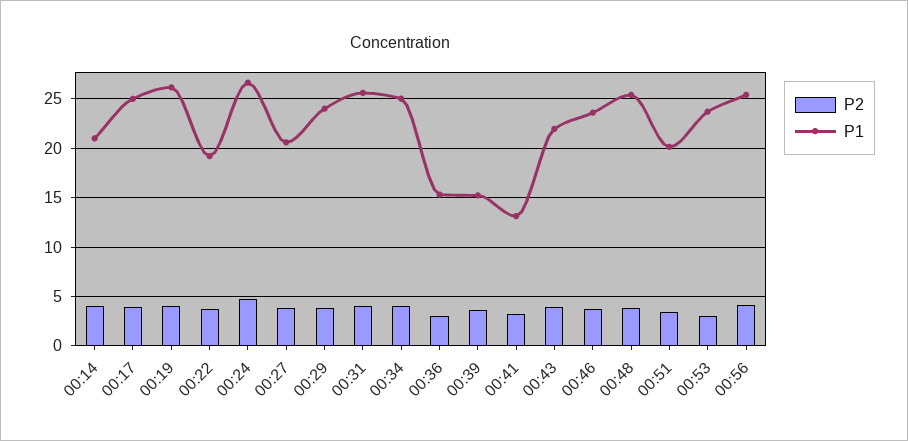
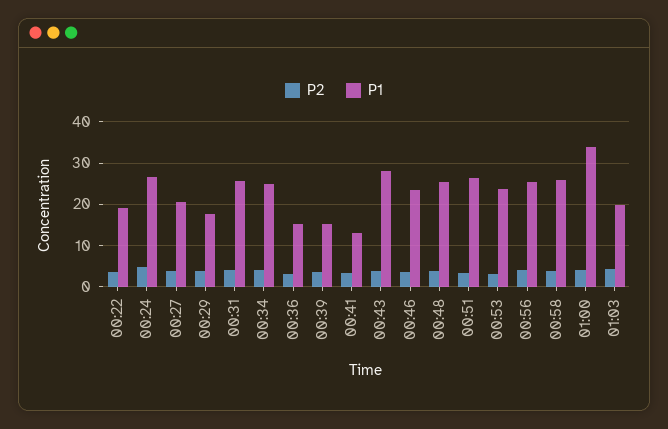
P2, 00:14: 4 -> none
P1, 00:14: 21 -> none
P2, 00:17: 4 -> none
P1, 00:17: 25 -> none
P2, 00:19: 4 -> none
P1, 00:19: 26 -> none
P1, 00:29: 24 -> 18
P1, 00:43: 22 -> 28
P1, 00:51: 20 -> 26
P2, 00:58: none -> 4
P1, 00:58: none -> 26
P2, 01:00: none -> 4
P1, 01:00: none -> 34
P2, 01:03: none -> 4
P1, 01:03: none -> 20

